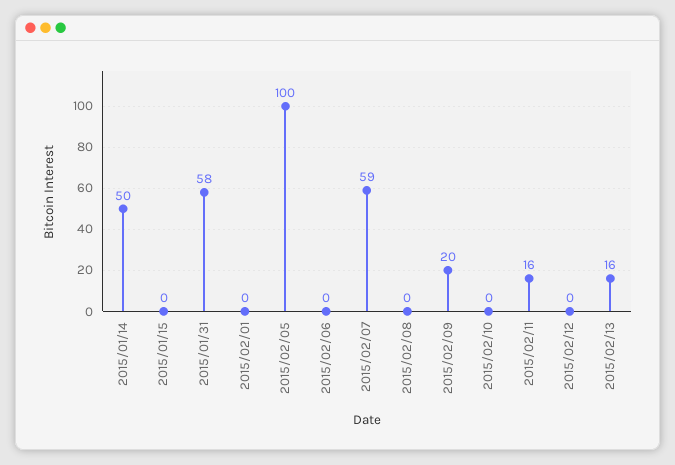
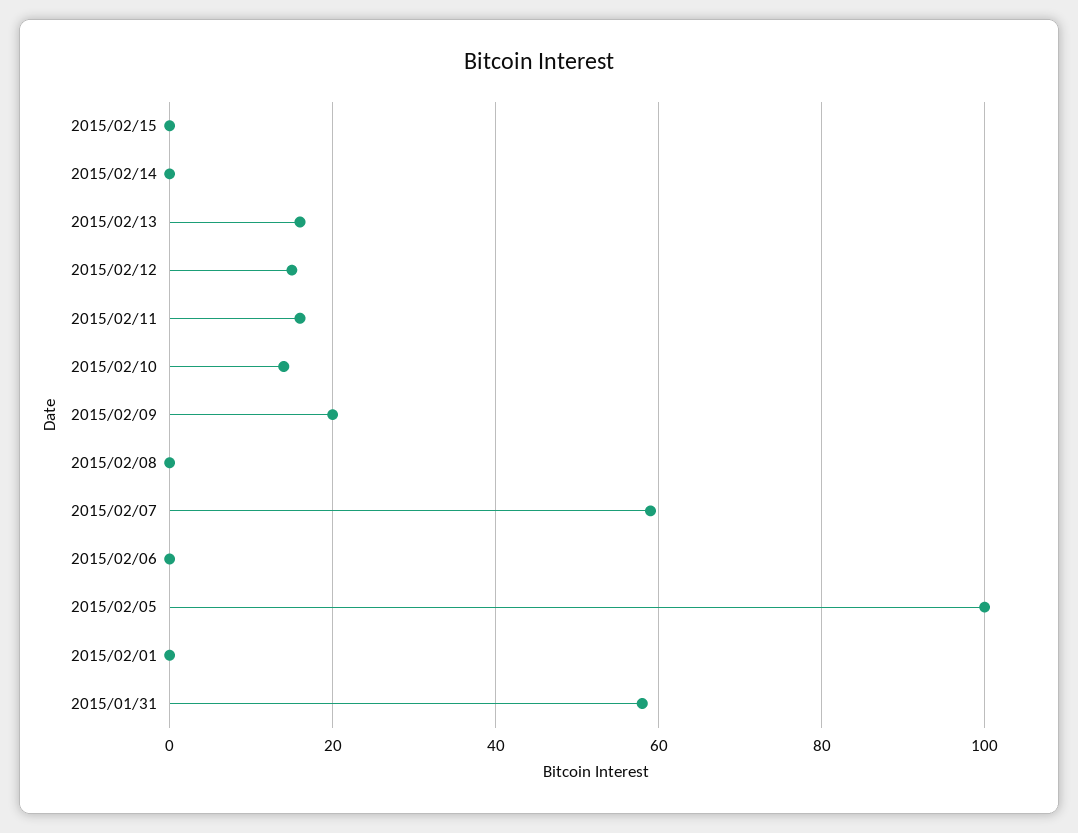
2015/01/14: 50 -> none
2015/01/15: 0 -> none
2015/02/10: 0 -> 15
2015/02/12: 0 -> 15
2015/02/15: none -> 0
2015/02/14: none -> 0

